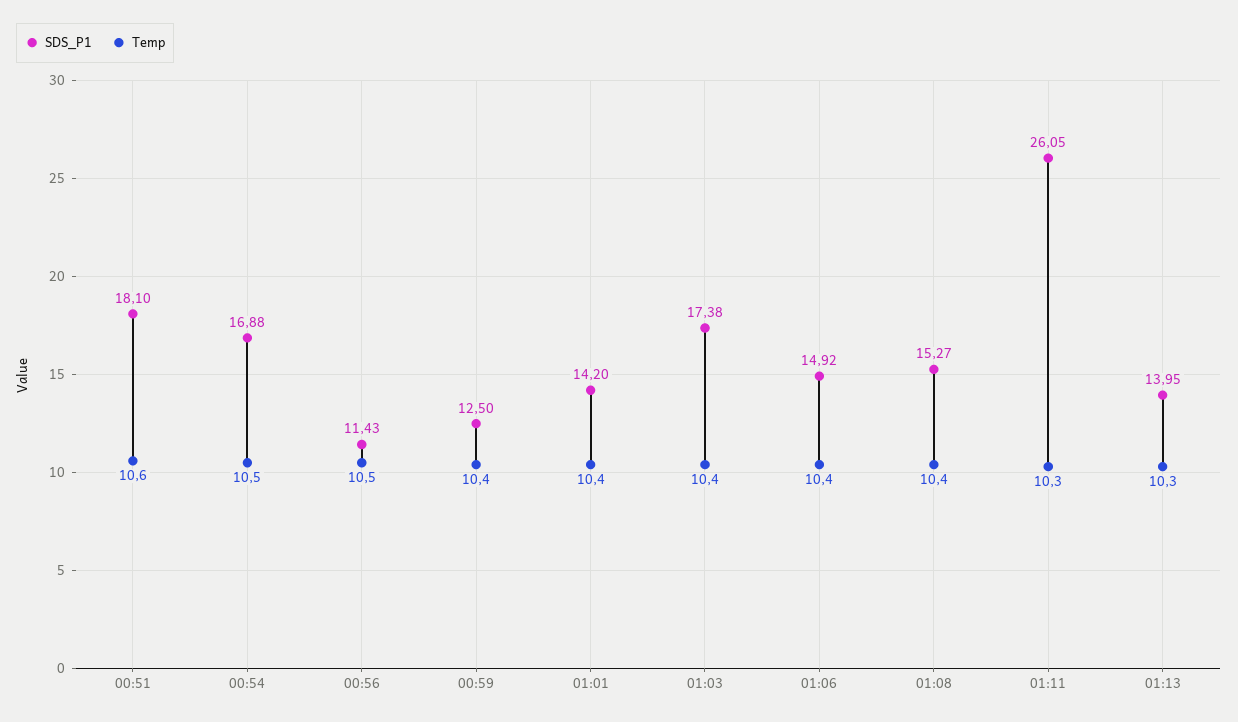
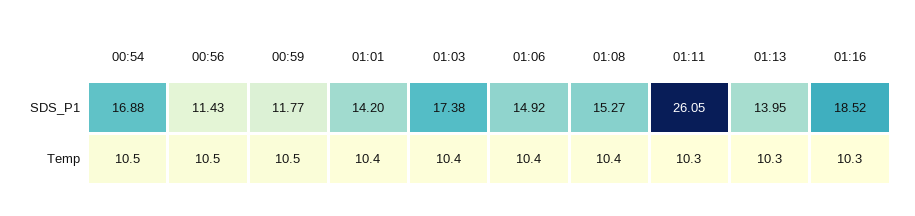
SDS_P1, 00:51: 18.1 -> none
Temp, 00:51: 10.6 -> none
SDS_P1, 00:59: 12.5 -> 11.77
Temp, 00:59: 10.4 -> 10.5
SDS_P1, 01:16: none -> 18.52
Temp, 01:16: none -> 10.3

